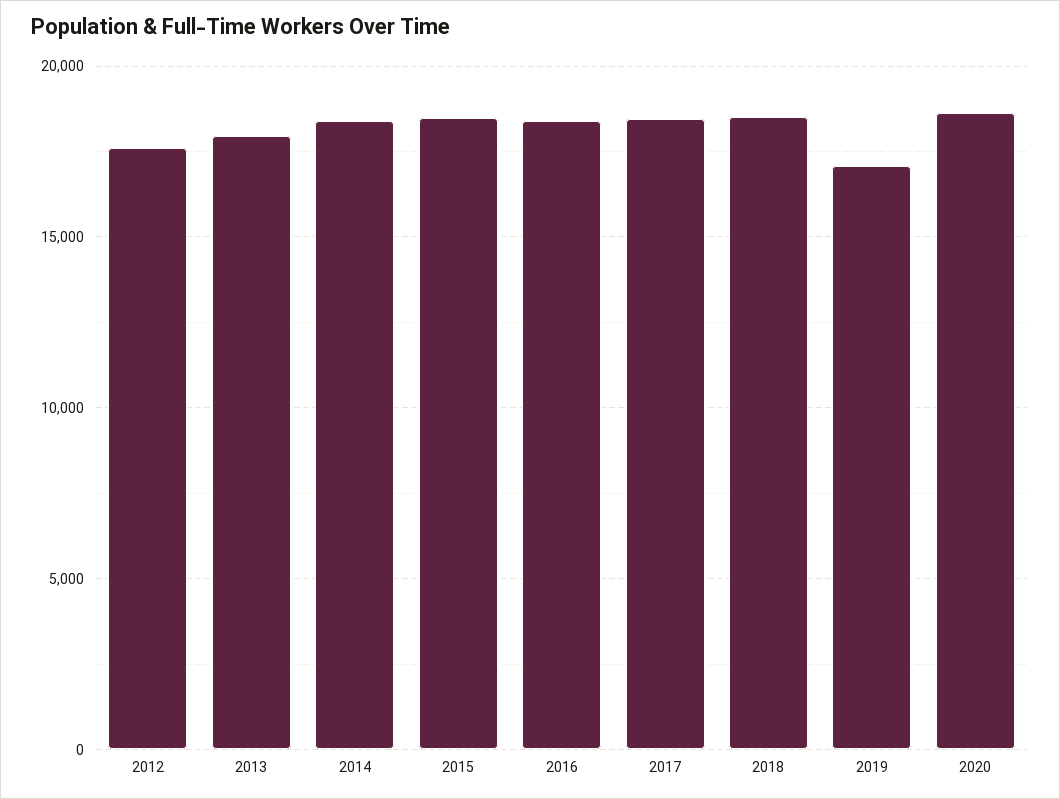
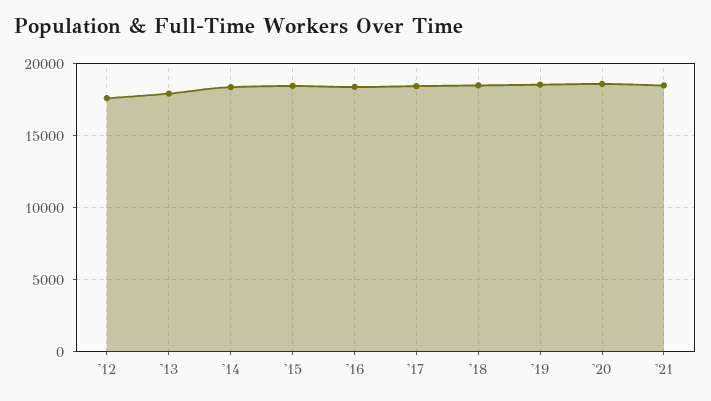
2019: 17000 -> 18500
'21: none -> 18500

